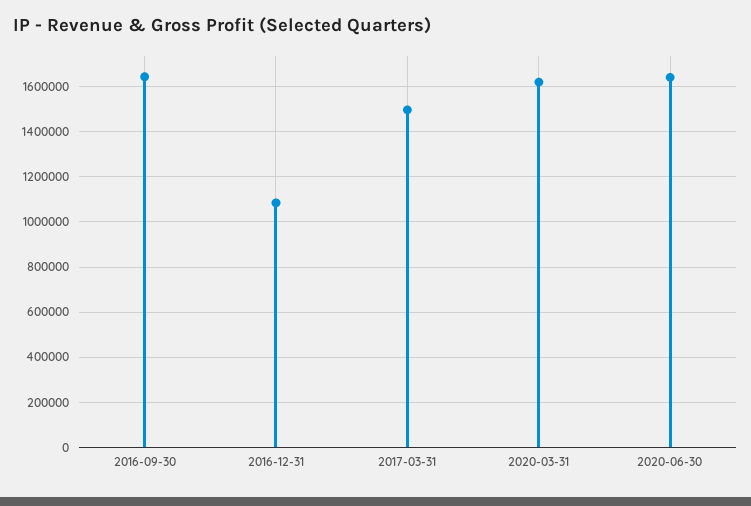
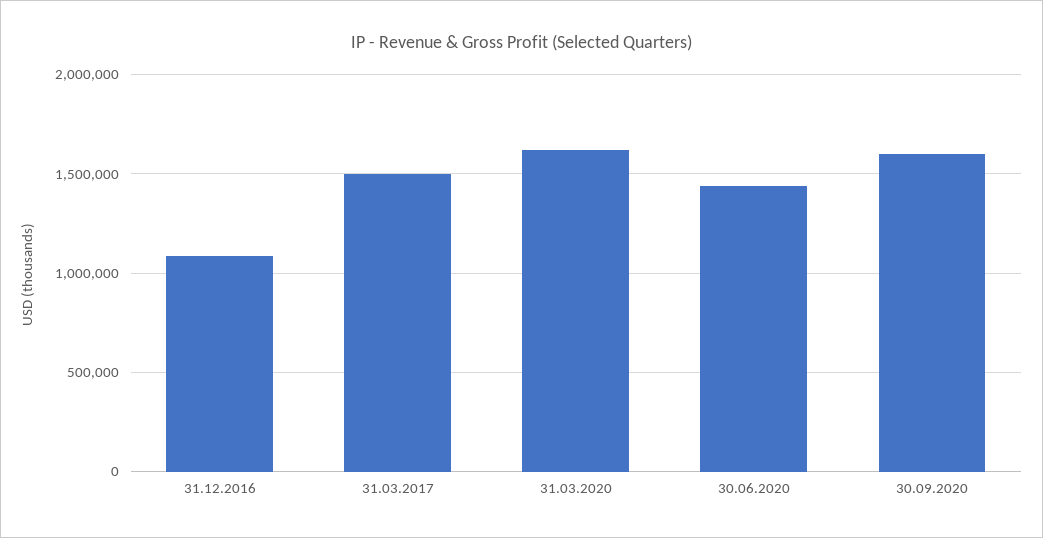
2016-09-30: 1650000 -> none
2020-06-30: 1650000 -> 1450000
30.09.2020: none -> 1600000

